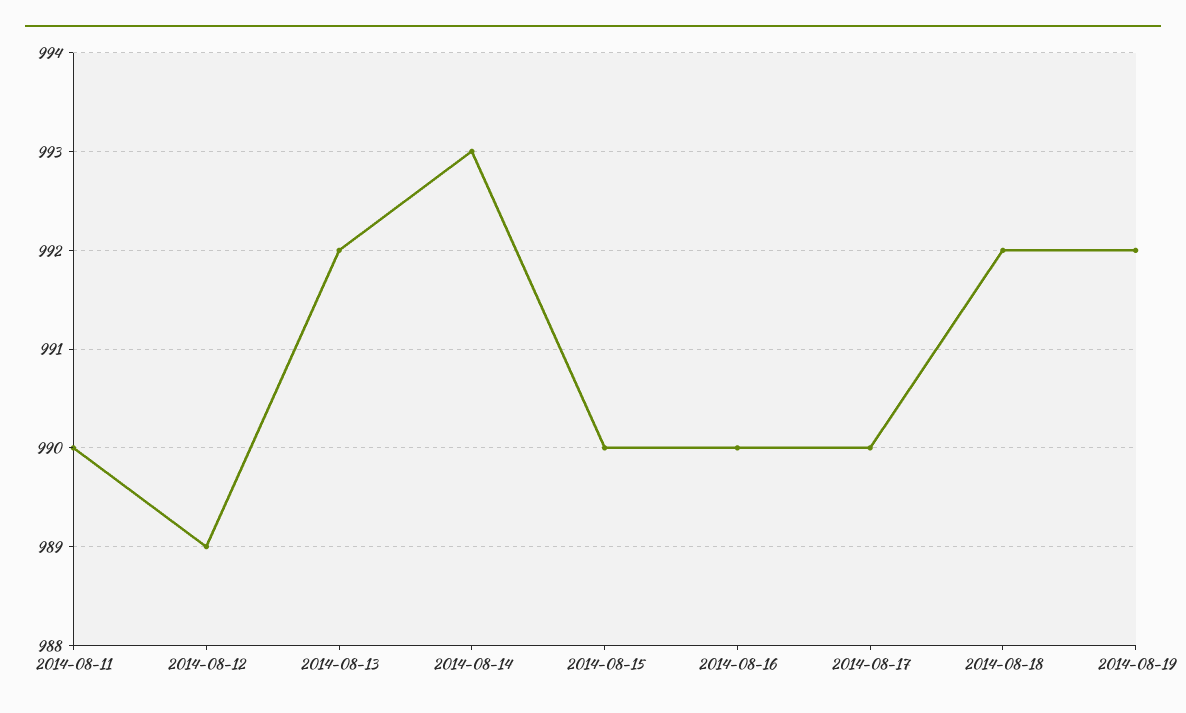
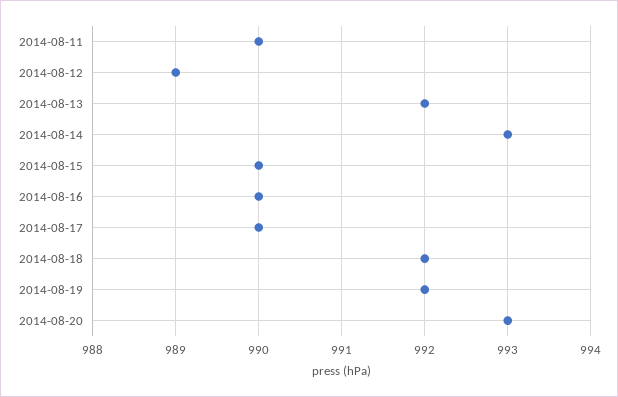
2014-08-20: none -> 993

